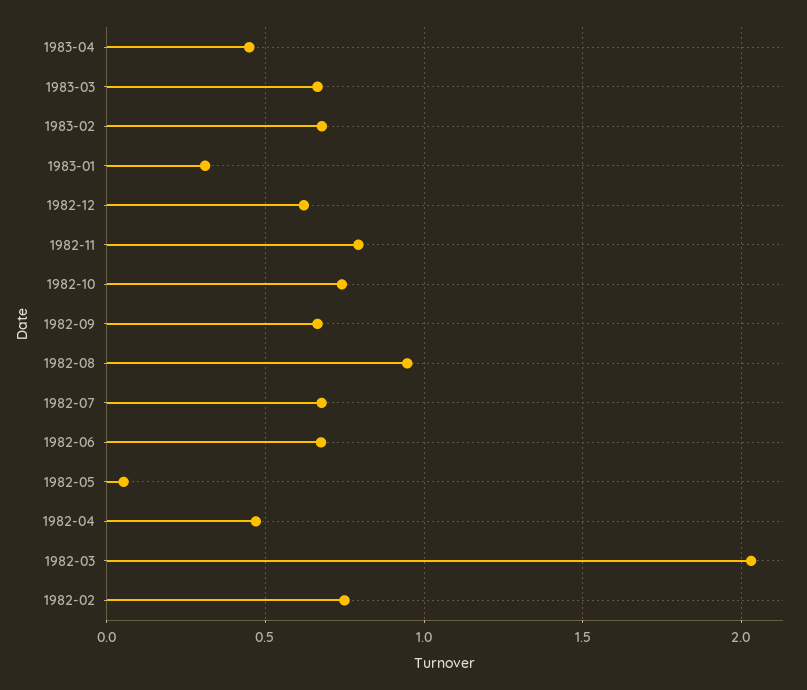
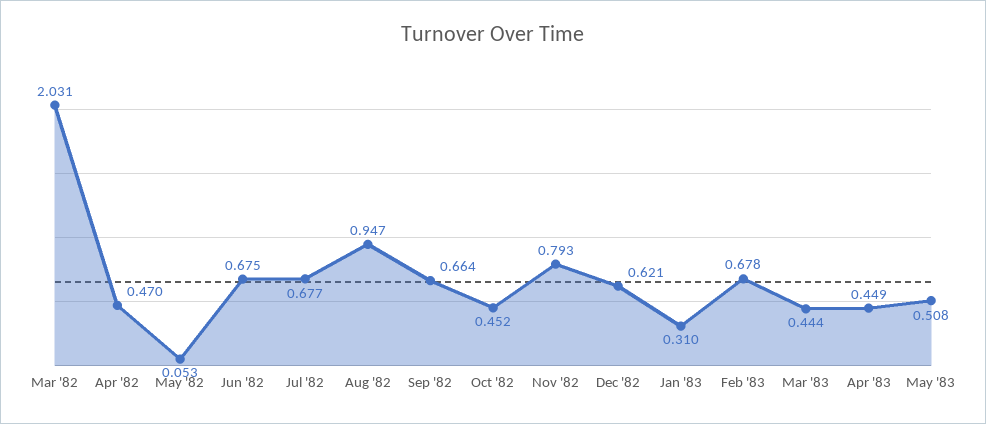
1983-03: 0.65 -> 0.444
1982-10: 0.75 -> 0.452
1982-02: 0.75 -> none
May '83: none -> 0.508

